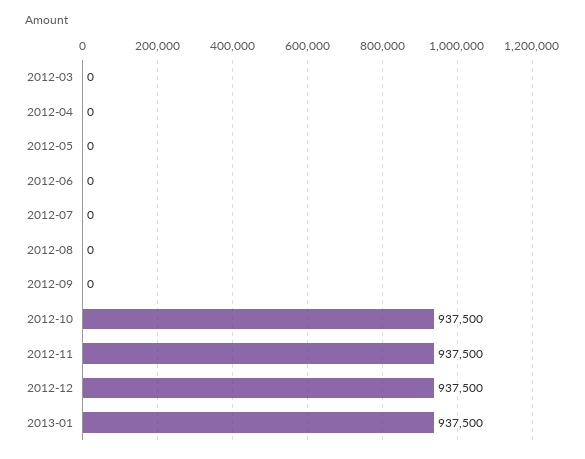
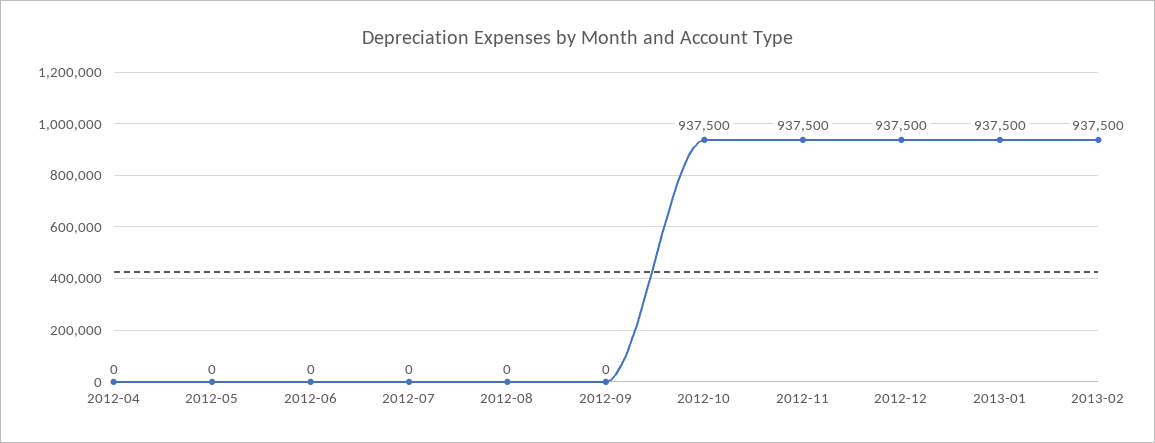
2012-03: 0 -> none
2013-02: none -> 937500

